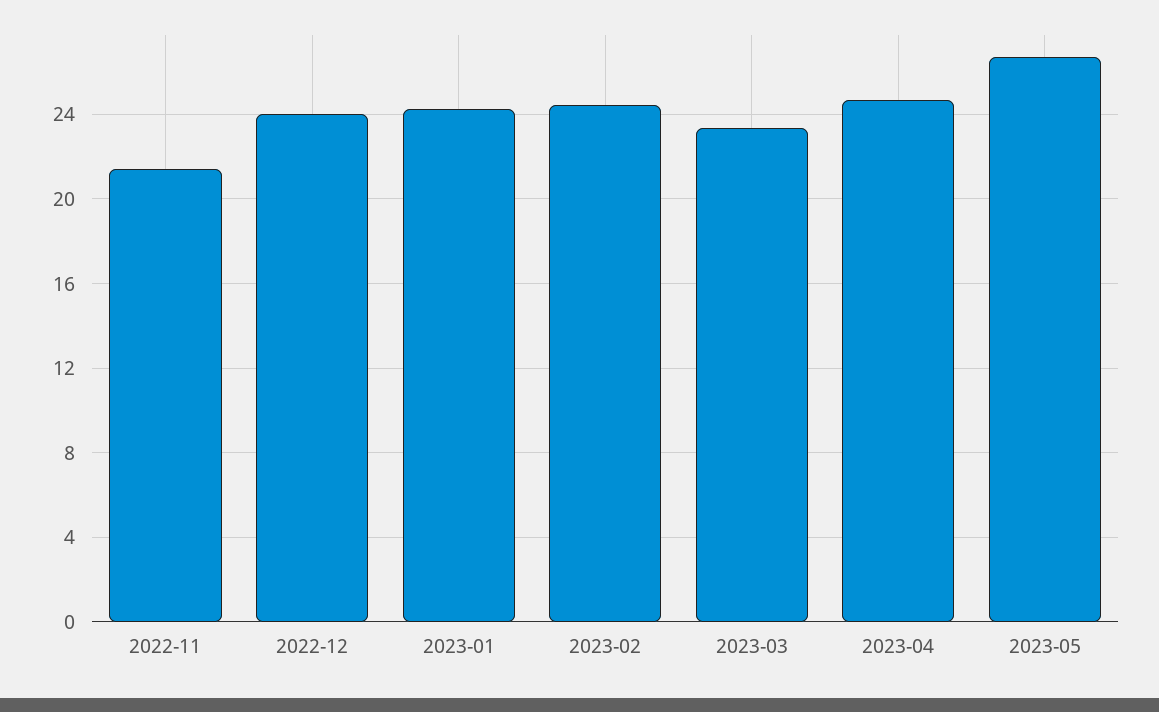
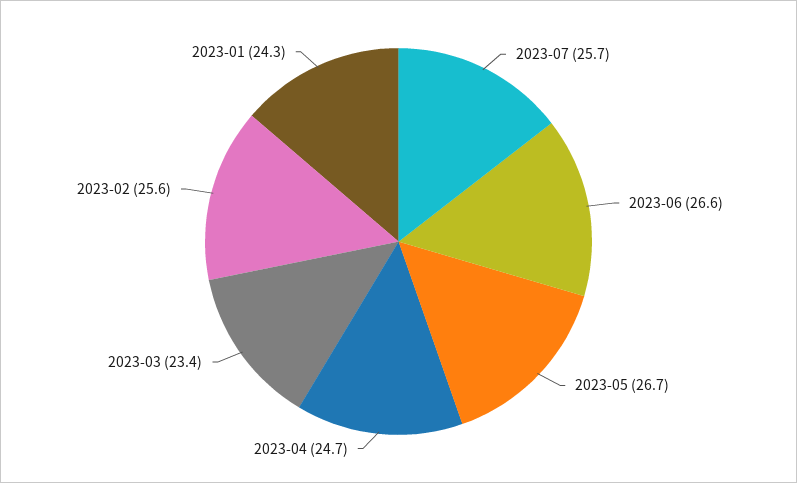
2022-11: 21.5 -> none
2022-12: 24 -> none
2023-02: 24.5 -> 25.6
2023-07: none -> 25.7
2023-06: none -> 26.6

